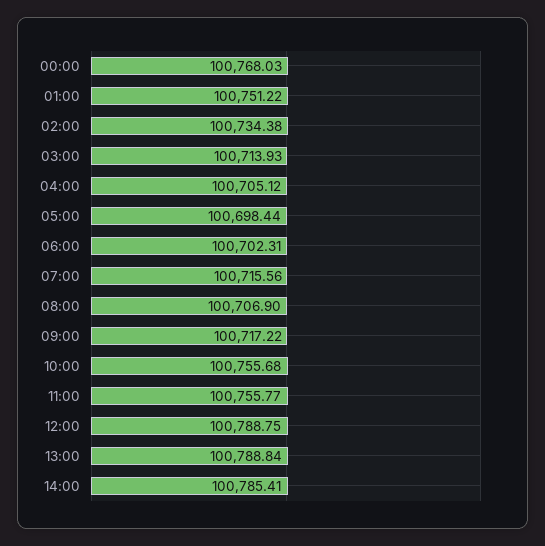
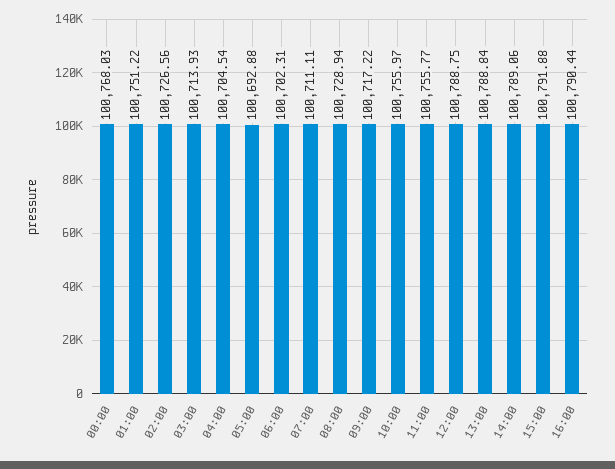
02:00: 100734.38 -> 100726.56
04:00: 100705.12 -> 100704.54
05:00: 100698.44 -> 100692.88
07:00: 100715.56 -> 100711.11
08:00: 100706.9 -> 100728.94
10:00: 100755.68 -> 100755.97
14:00: 100785.41 -> 100789.06
15:00: none -> 100791.88
16:00: none -> 100790.44

